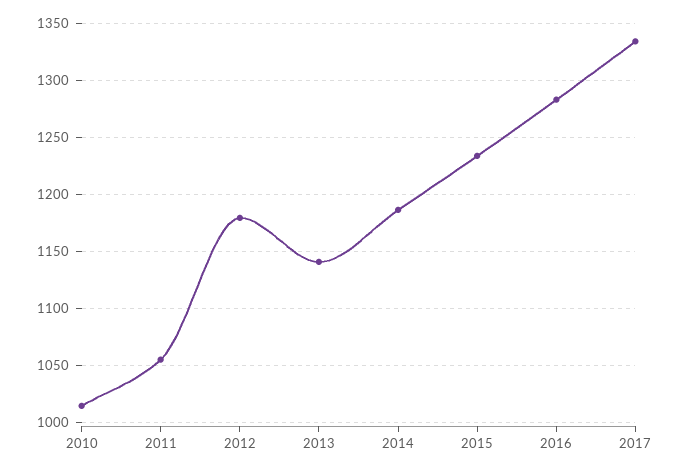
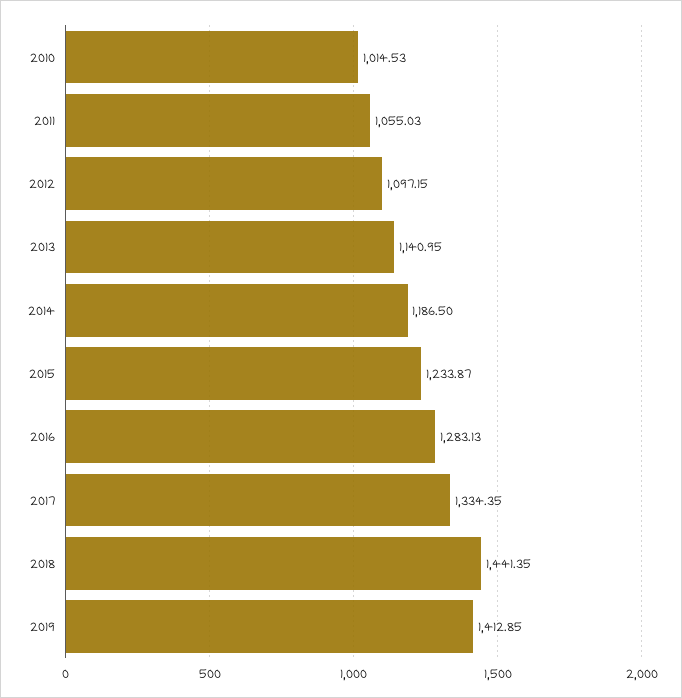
2012: 1180 -> 1097.15
2018: none -> 1441.35
2019: none -> 1412.85

